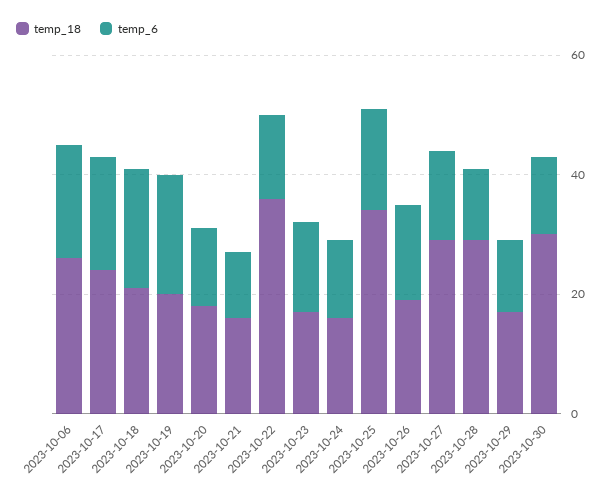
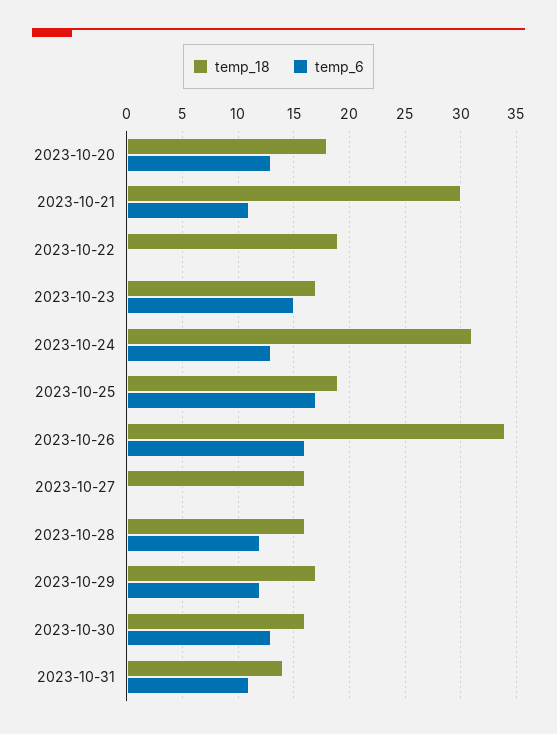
temp_18, 2023-10-06: 25 -> none
temp_6, 2023-10-06: 20 -> none
temp_18, 2023-10-17: 25 -> none
temp_6, 2023-10-17: 20 -> none
temp_18, 2023-10-18: 20 -> none
temp_6, 2023-10-18: 20 -> none
temp_18, 2023-10-19: 20 -> none
temp_6, 2023-10-19: 20 -> none
temp_18, 2023-10-21: 15 -> 30
temp_18, 2023-10-22: 35 -> 19
temp_6, 2023-10-22: 15 -> 0
temp_18, 2023-10-24: 15 -> 31
temp_18, 2023-10-25: 35 -> 19
temp_18, 2023-10-26: 20 -> 34
temp_18, 2023-10-27: 30 -> 16
temp_6, 2023-10-27: 15 -> 0
temp_18, 2023-10-28: 30 -> 16
temp_18, 2023-10-30: 30 -> 16
temp_18, 2023-10-31: none -> 14
temp_6, 2023-10-31: none -> 11

